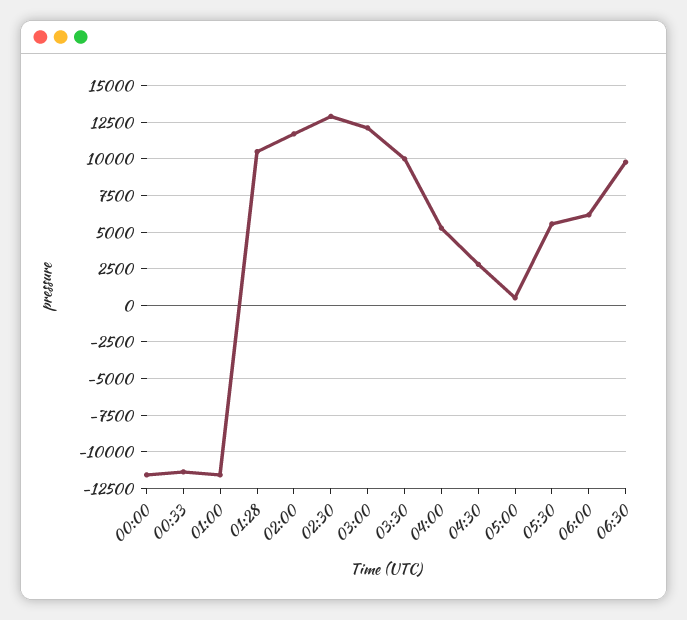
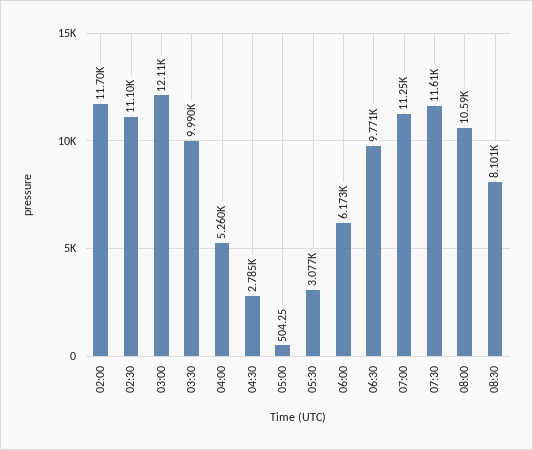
00:00: -11500 -> none
00:33: -11500 -> none
01:00: -11500 -> none
01:28: 10500 -> none
02:30: 13000 -> 11100
05:30: 5500 -> 3077
07:00: none -> 11250
07:30: none -> 11610
08:00: none -> 10590
08:30: none -> 8101

